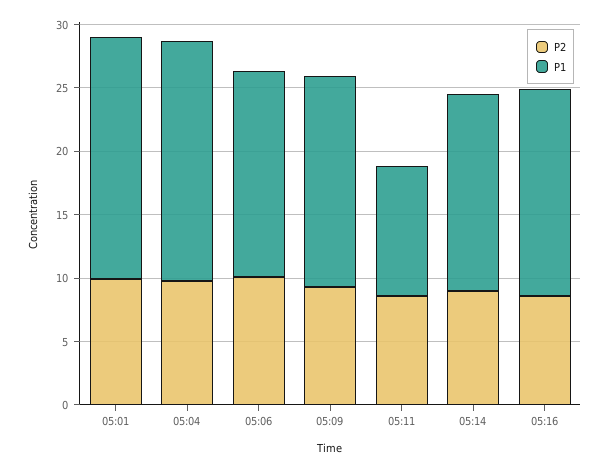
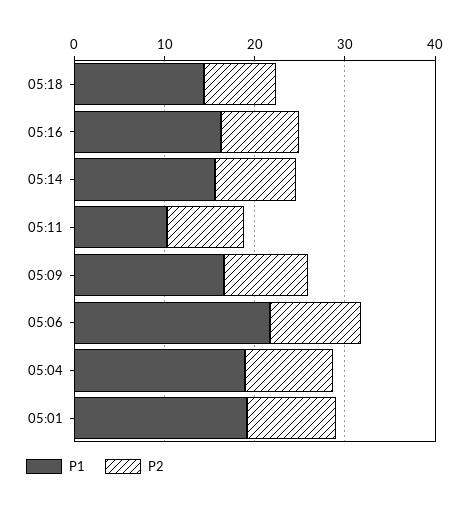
P1, 05:06: 16 -> 22
P1, 05:18: none -> 14
P2, 05:18: none -> 8

